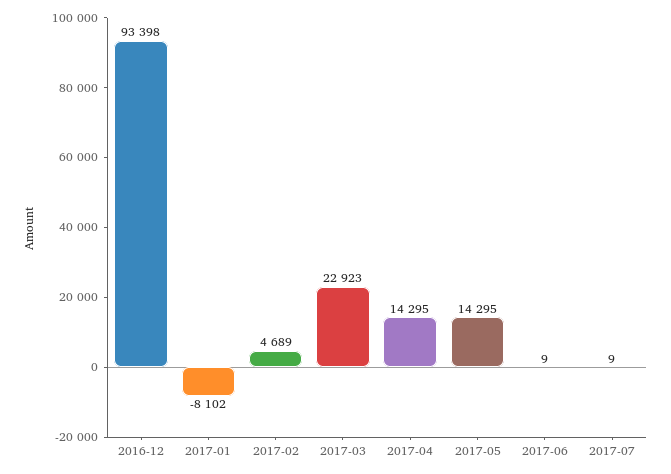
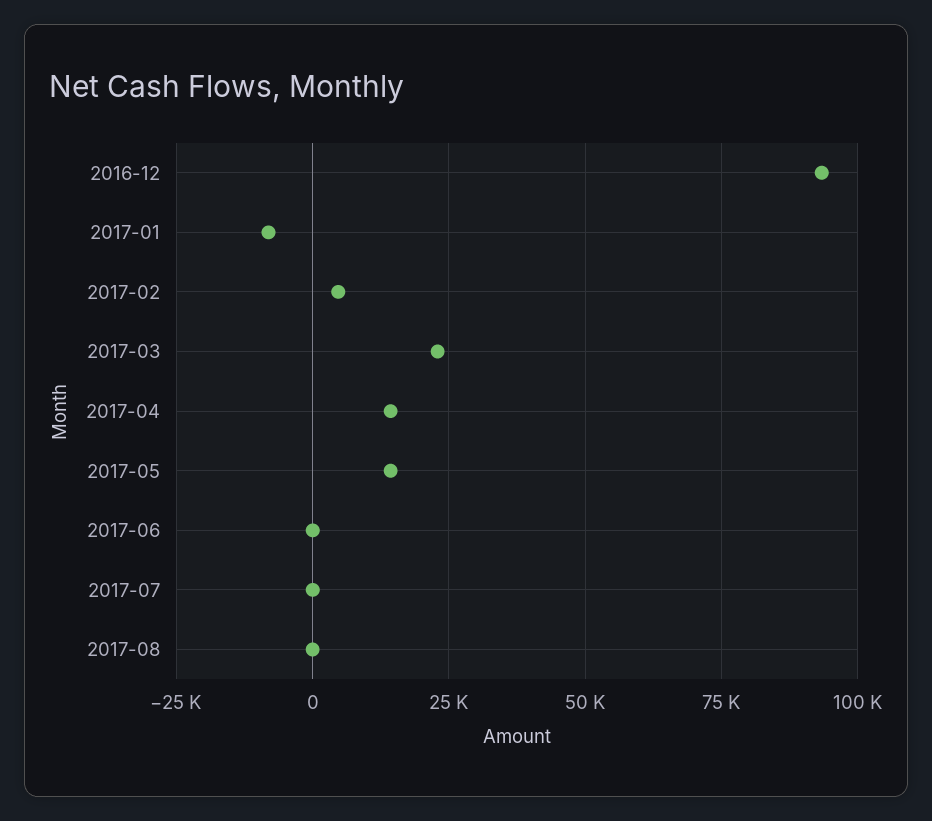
2017-08: none -> 0

